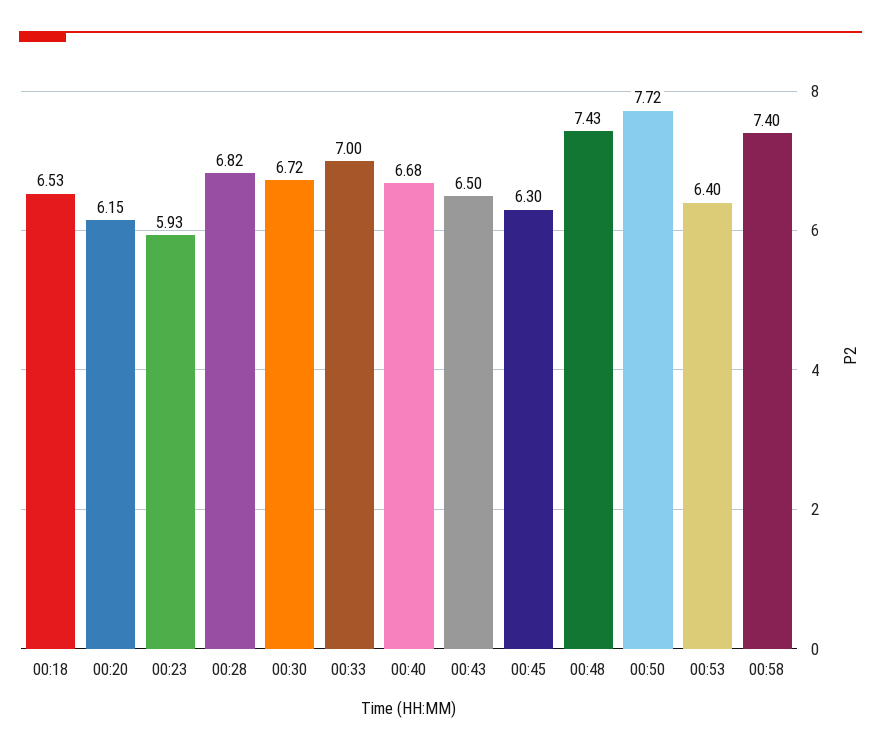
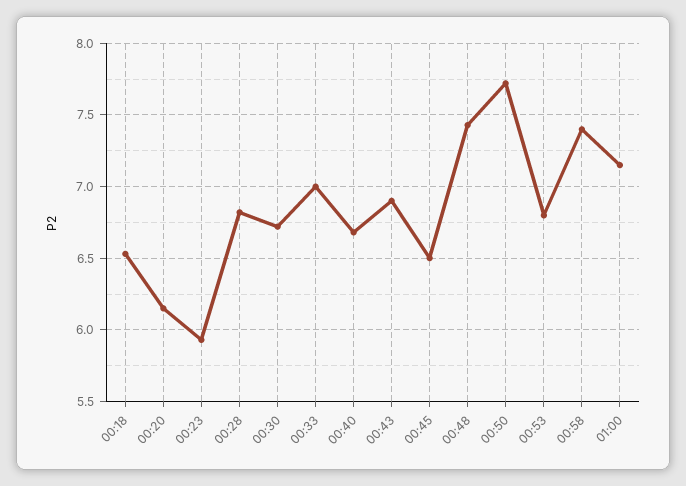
00:43: 6.5 -> 6.9
00:45: 6.3 -> 6.5
00:53: 6.4 -> 6.8
01:00: none -> 7.15

